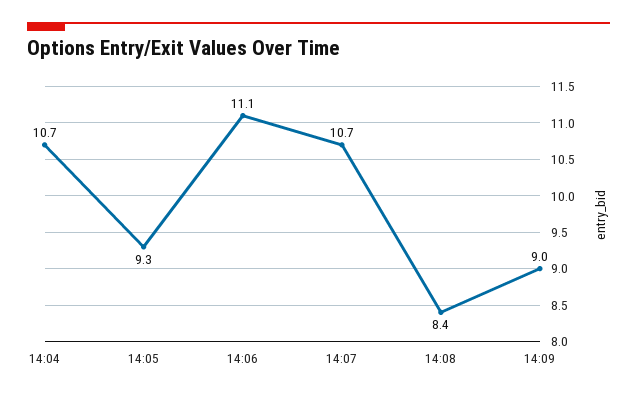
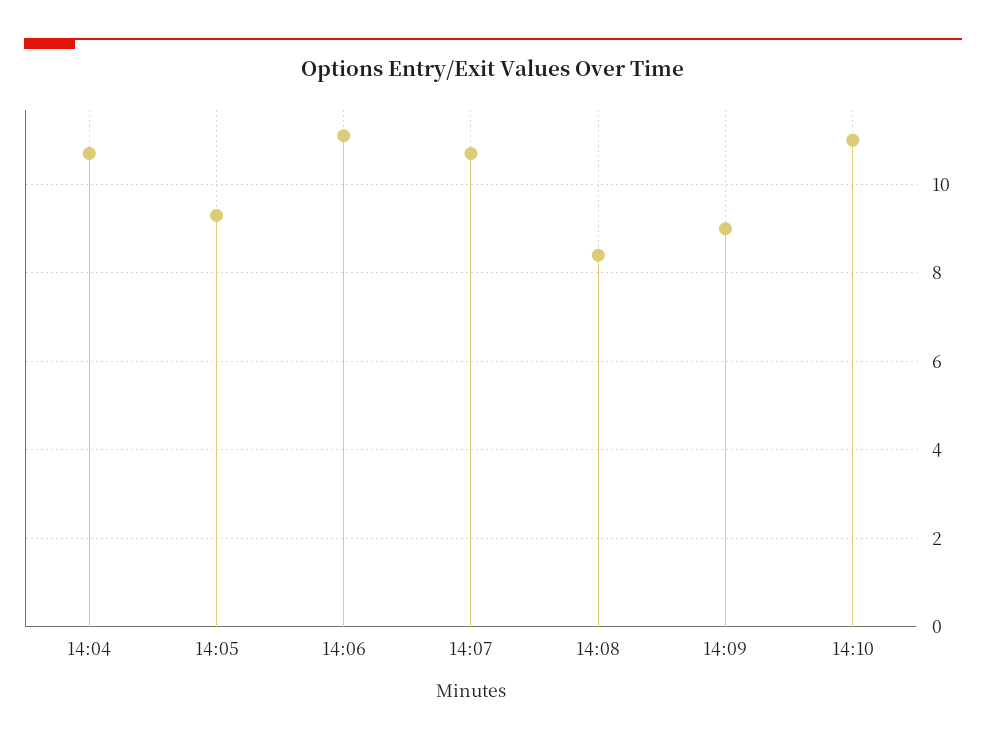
14:10: none -> 11

